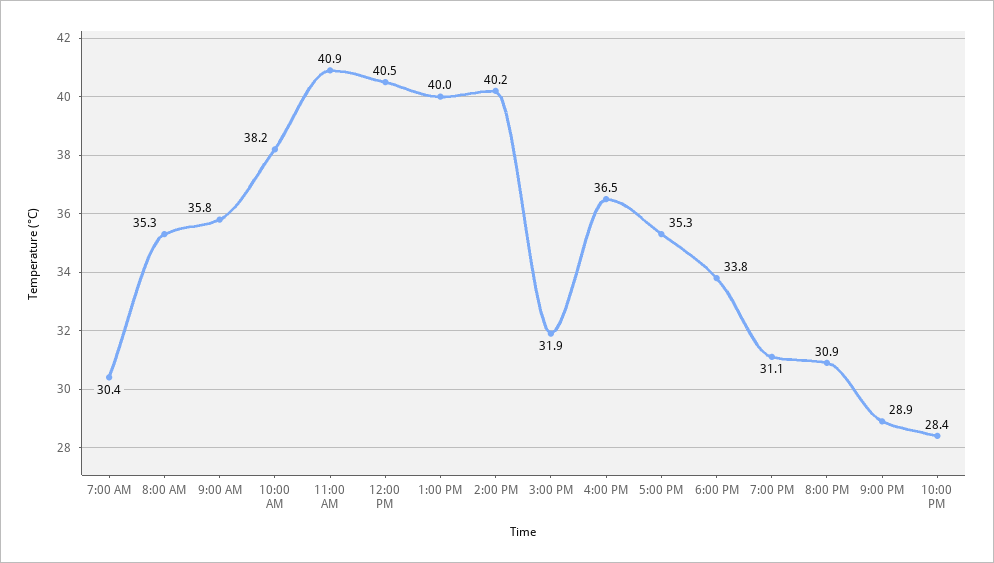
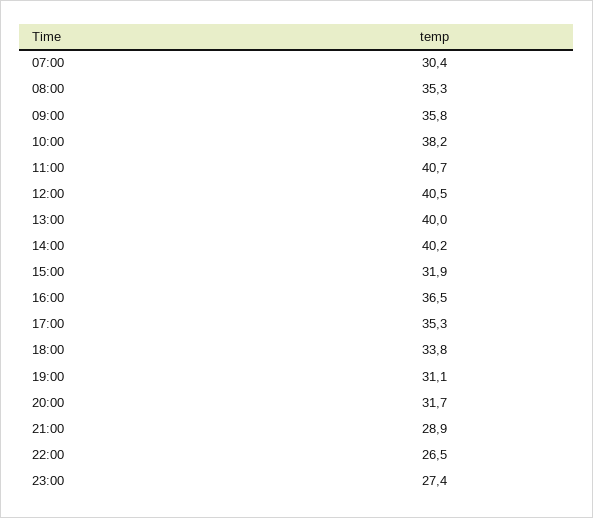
11:00 AM: 40.9 -> 40.7
8:00 PM: 30.9 -> 31.7
10:00 PM: 28.4 -> 26.5
23:00: none -> 27.4

